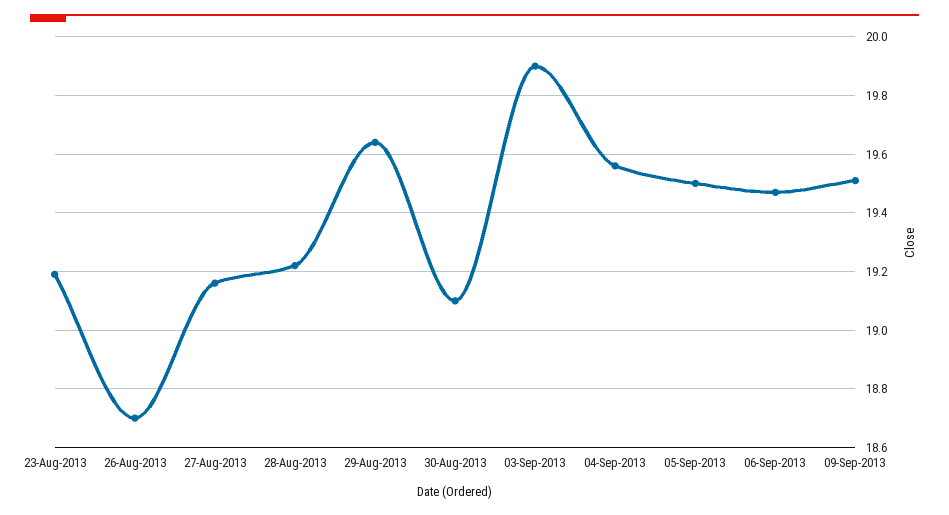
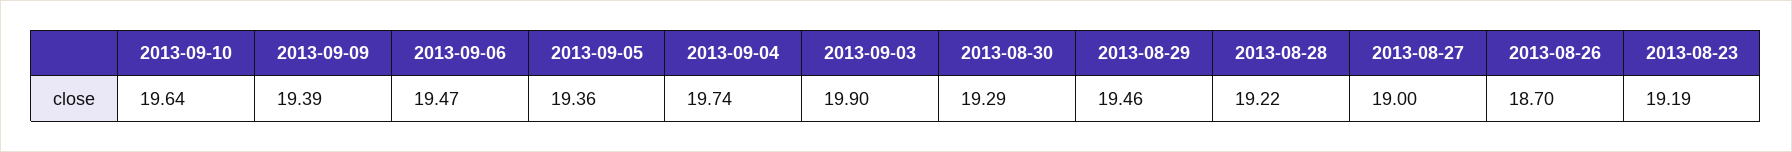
27-Aug-2013: 19.15 -> 19
29-Aug-2013: 19.65 -> 19.46
30-Aug-2013: 19.1 -> 19.29
04-Sep-2013: 19.55 -> 19.74
05-Sep-2013: 19.5 -> 19.36
09-Sep-2013: 19.5 -> 19.39
2013-09-10: none -> 19.64

